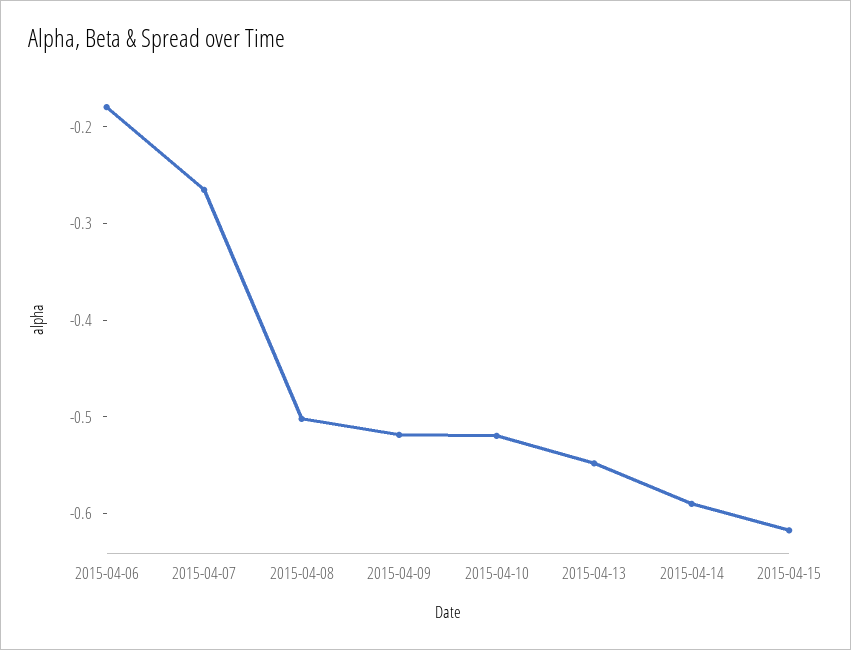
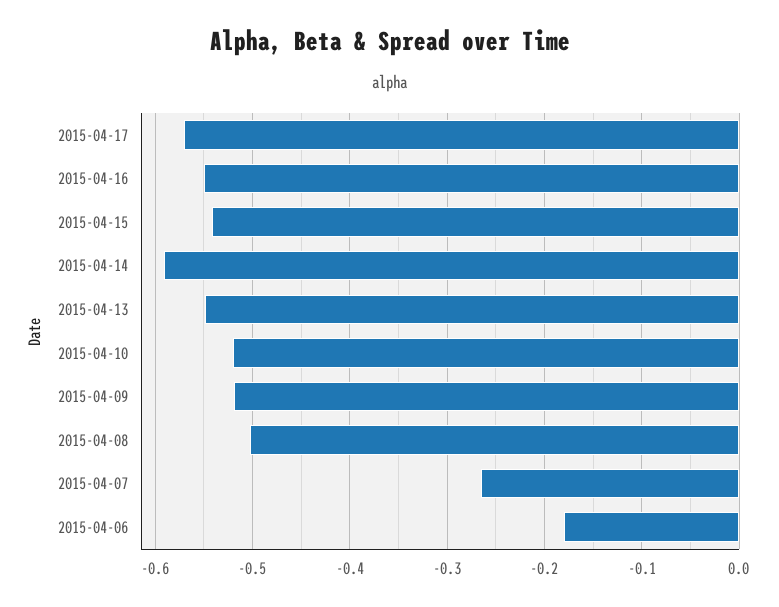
2015-04-15: -0.62 -> -0.54
2015-04-17: none -> -0.57
2015-04-16: none -> -0.55

